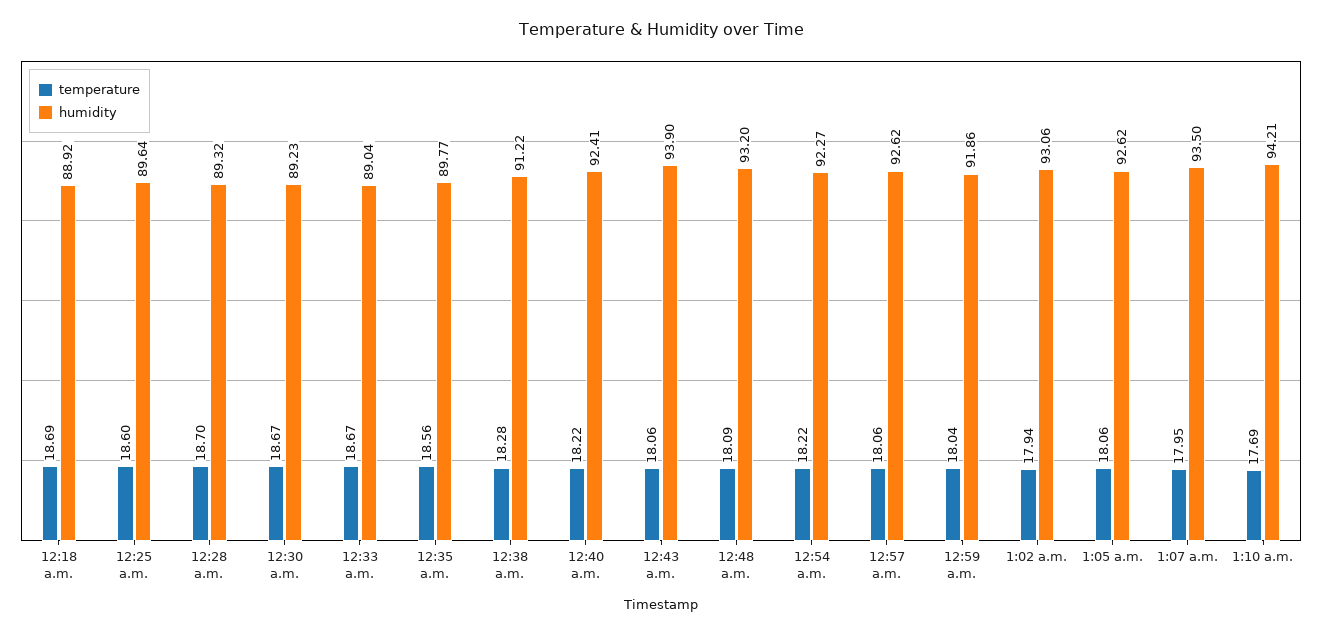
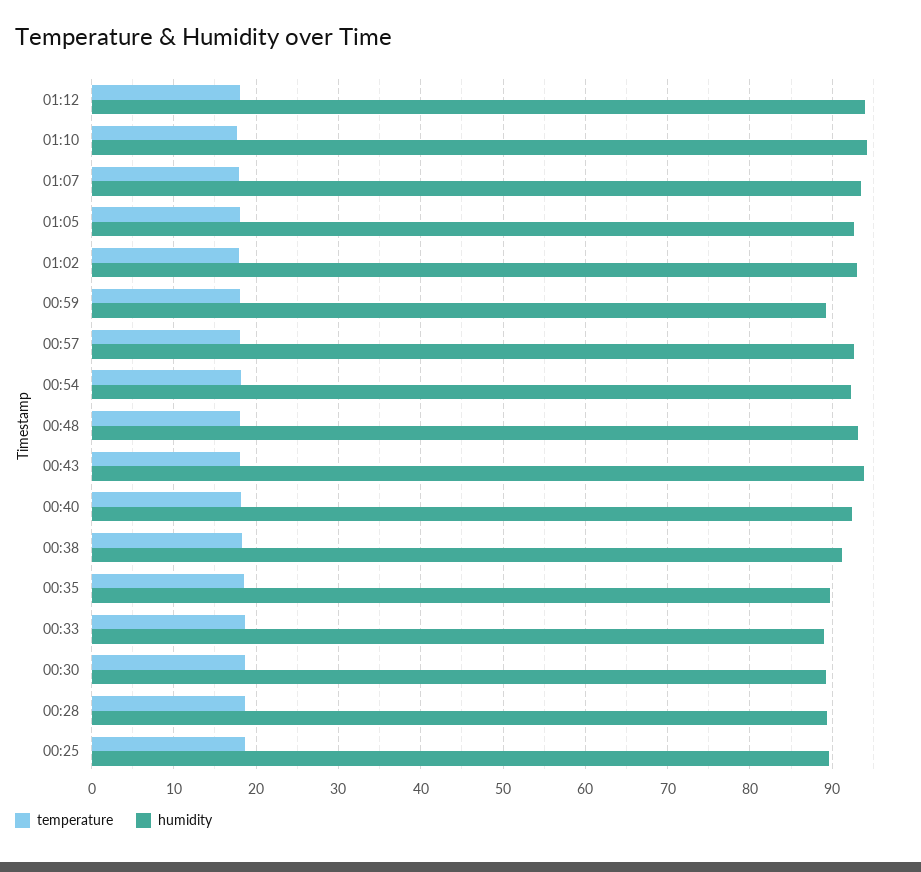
temperature, 12:18 a.m.: 18.69 -> none
humidity, 12:18 a.m.: 88.92 -> none
humidity, 12:59 a.m.: 91.86 -> 89
temperature, 01:12: none -> 18
humidity, 01:12: none -> 94

